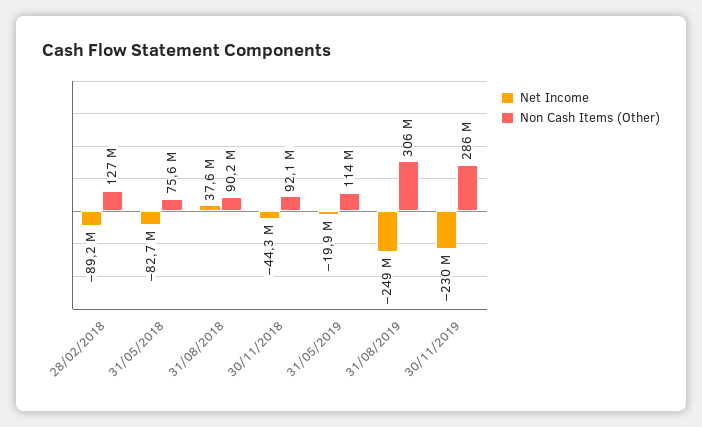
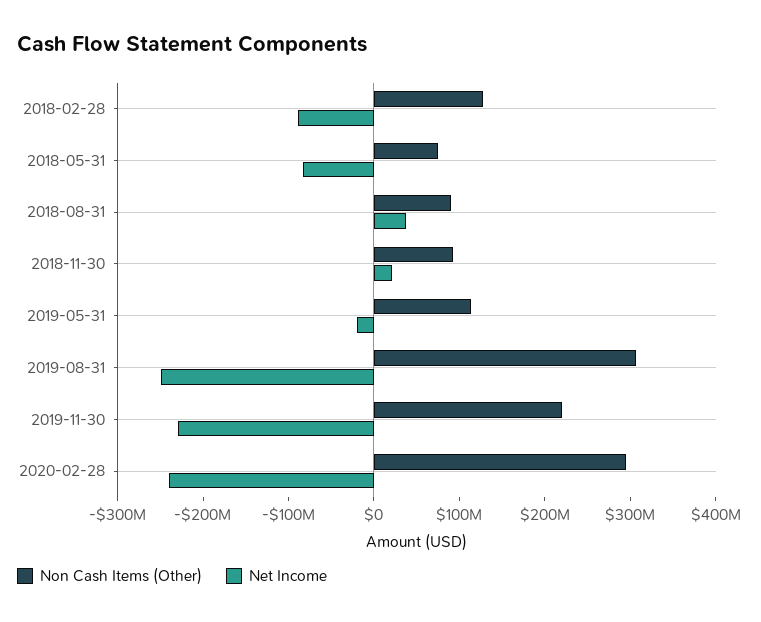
Net Income, 30/11/2018: -44300000 -> 20000000
Non Cash Items (Other), 30/11/2019: 286000000 -> 220000000
Non Cash Items (Other), 2020-02-28: none -> 300000000
Net Income, 2020-02-28: none -> -240000000

